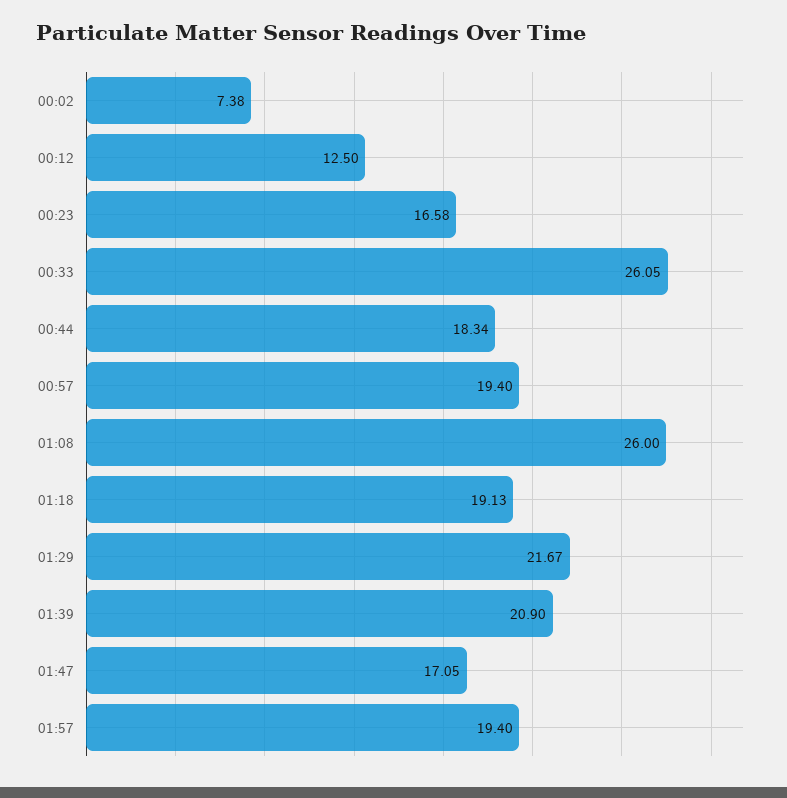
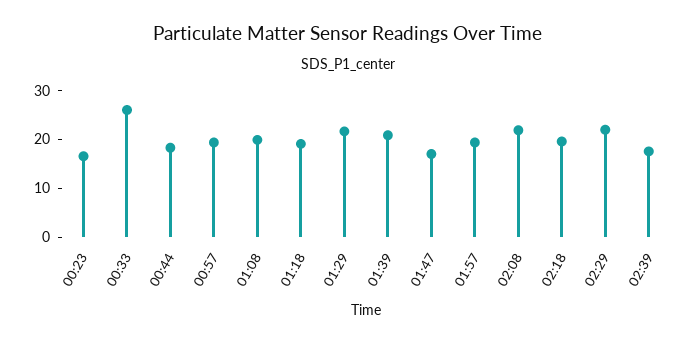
00:02: 7.38 -> none
00:12: 12.5 -> none
01:08: 26 -> 20
02:08: none -> 22
02:18: none -> 20
02:29: none -> 22
02:39: none -> 18

